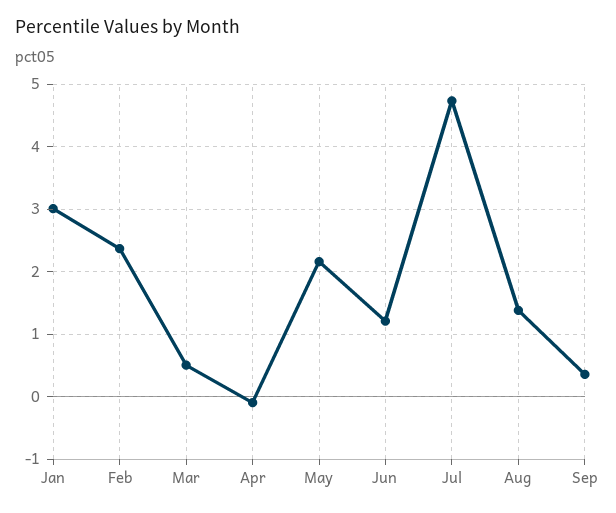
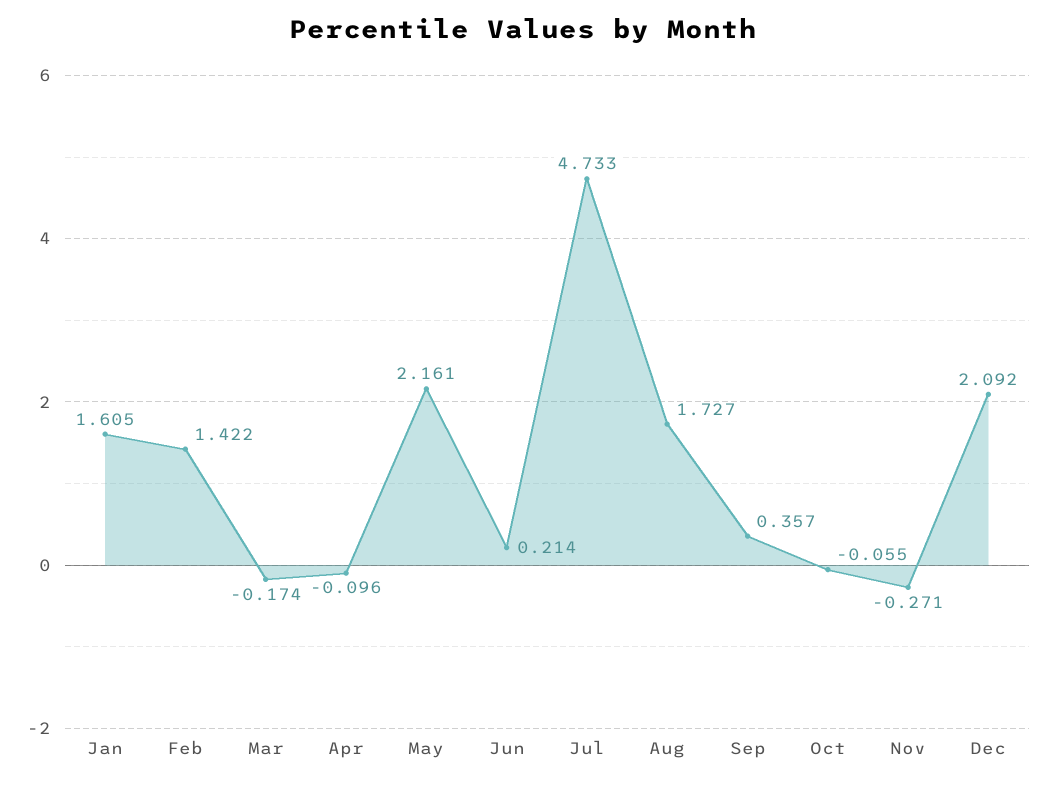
Jan: 3 -> 1.605
Feb: 2.4 -> 1.422
Mar: 0.5 -> -0.174
Jun: 1.2 -> 0.214
Aug: 1.4 -> 1.727
Oct: none -> -0.055
Nov: none -> -0.271
Dec: none -> 2.092

